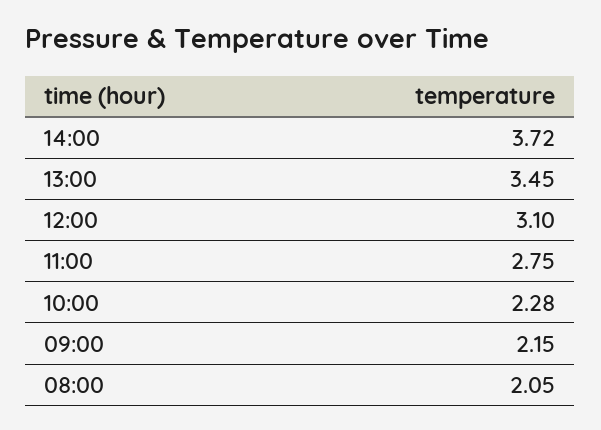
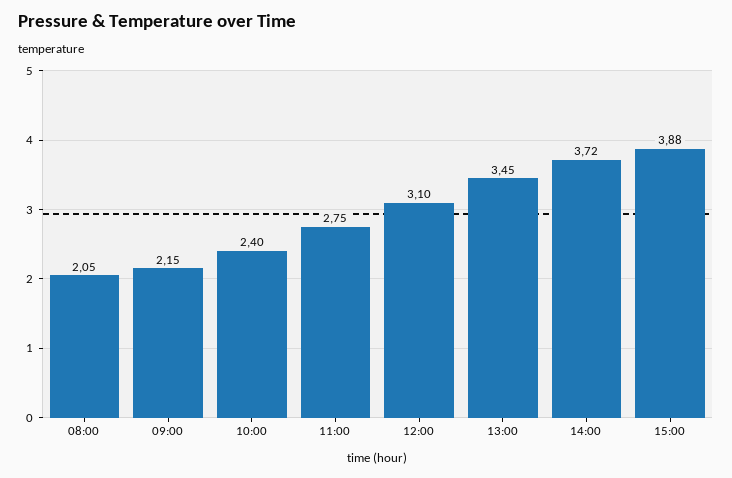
10:00: 2.28 -> 2.4
15:00: none -> 3.88

